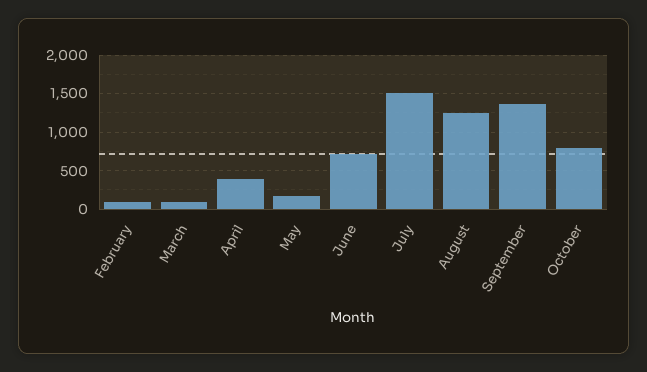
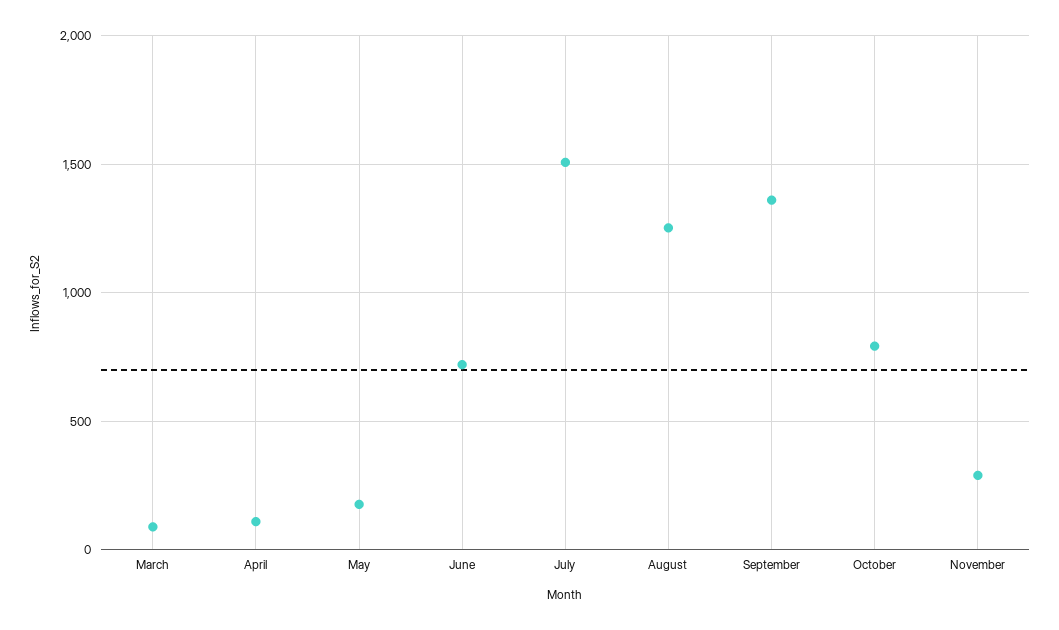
February: 100 -> none
April: 400 -> 100
November: none -> 300

